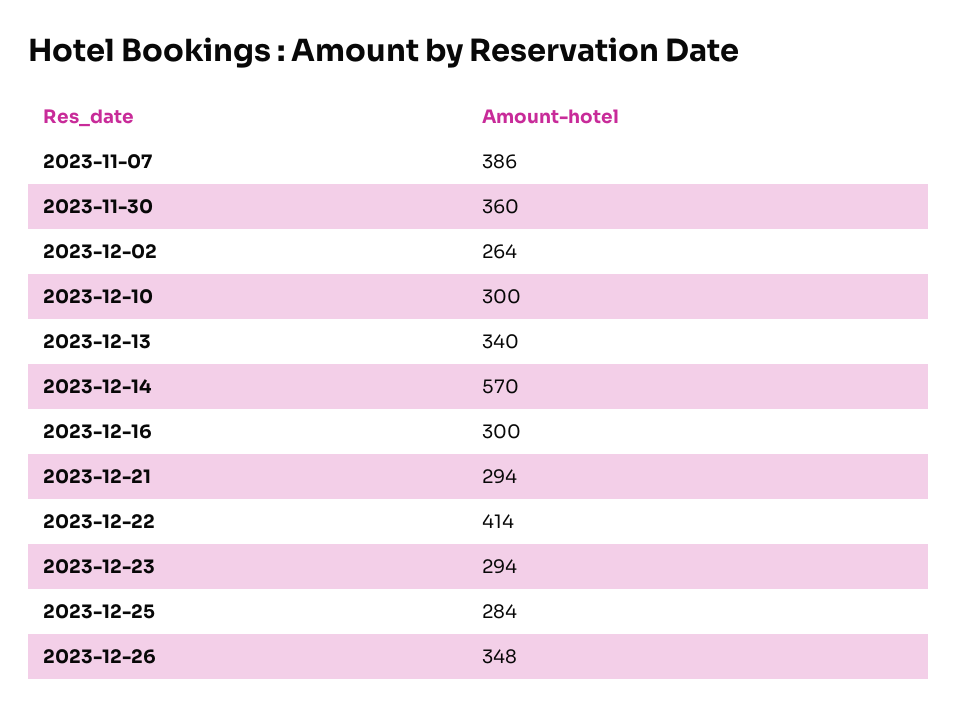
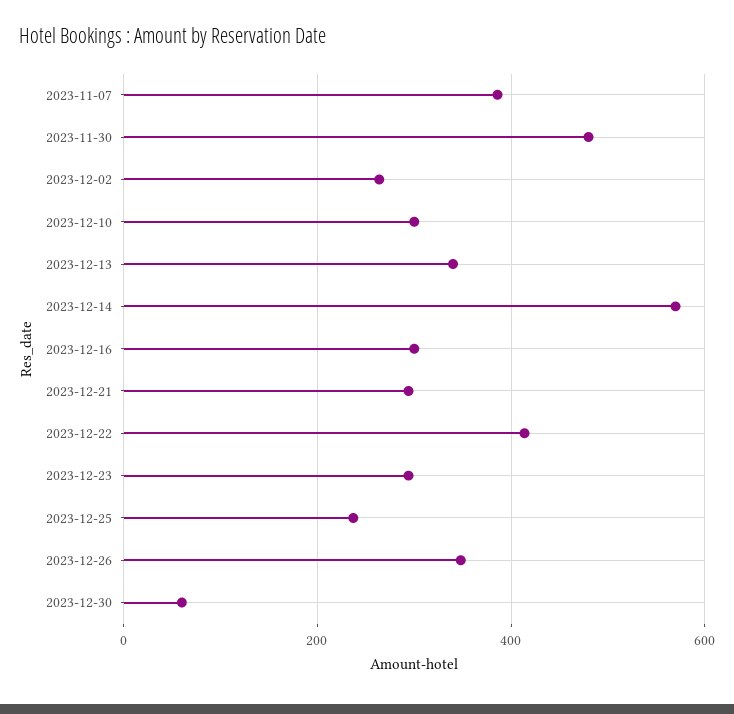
2023-11-30: 360 -> 480
2023-12-25: 284 -> 240
2023-12-30: none -> 60

